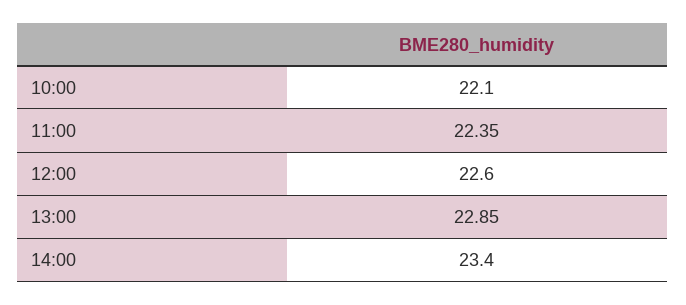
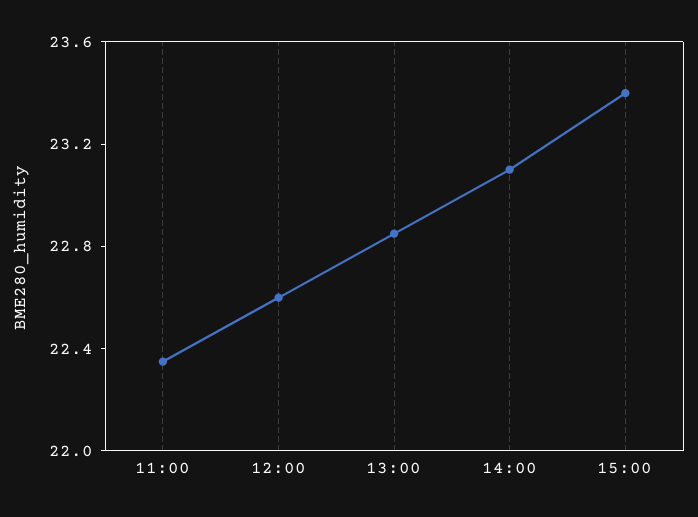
10:00: 22.1 -> none
14:00: 23.4 -> 23.1
15:00: none -> 23.4

